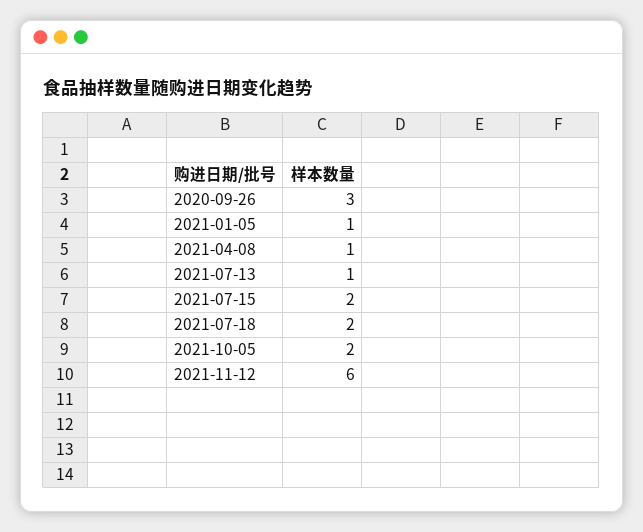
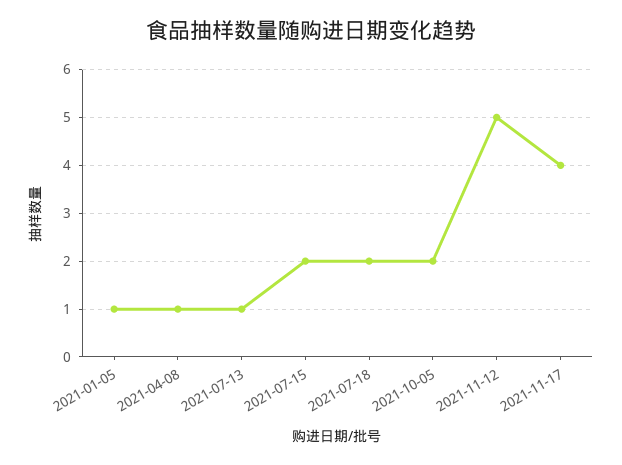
2020-09-26: 3 -> none
2021-11-12: 6 -> 5
2021-11-17: none -> 4

